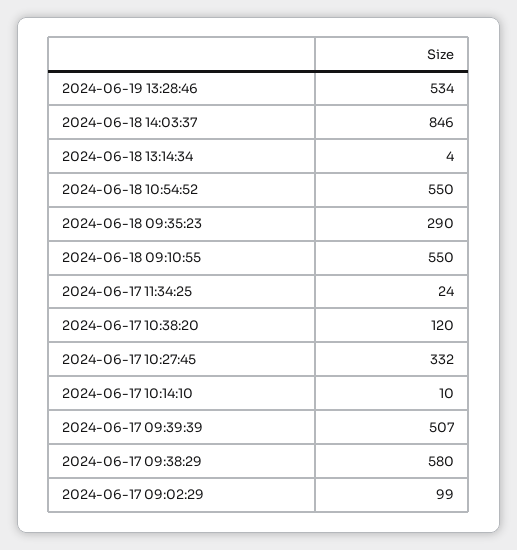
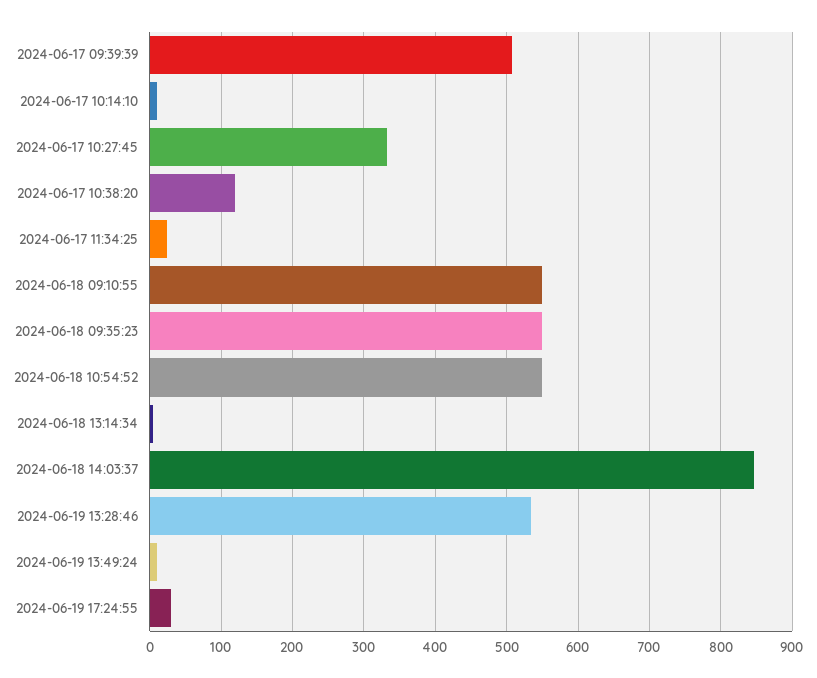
2024-06-18 09:35:23: 290 -> 550
2024-06-17 09:38:29: 580 -> none
2024-06-17 09:02:29: 99 -> none
2024-06-19 13:49:24: none -> 10
2024-06-19 17:24:55: none -> 30

